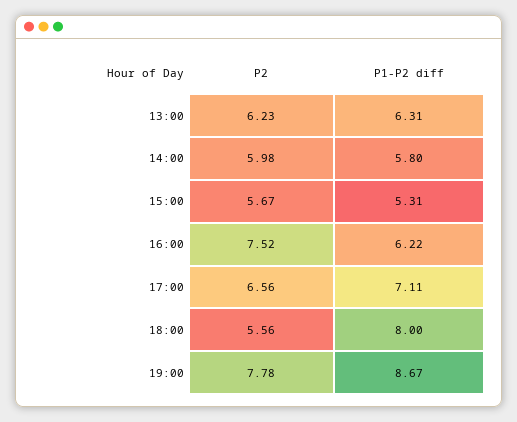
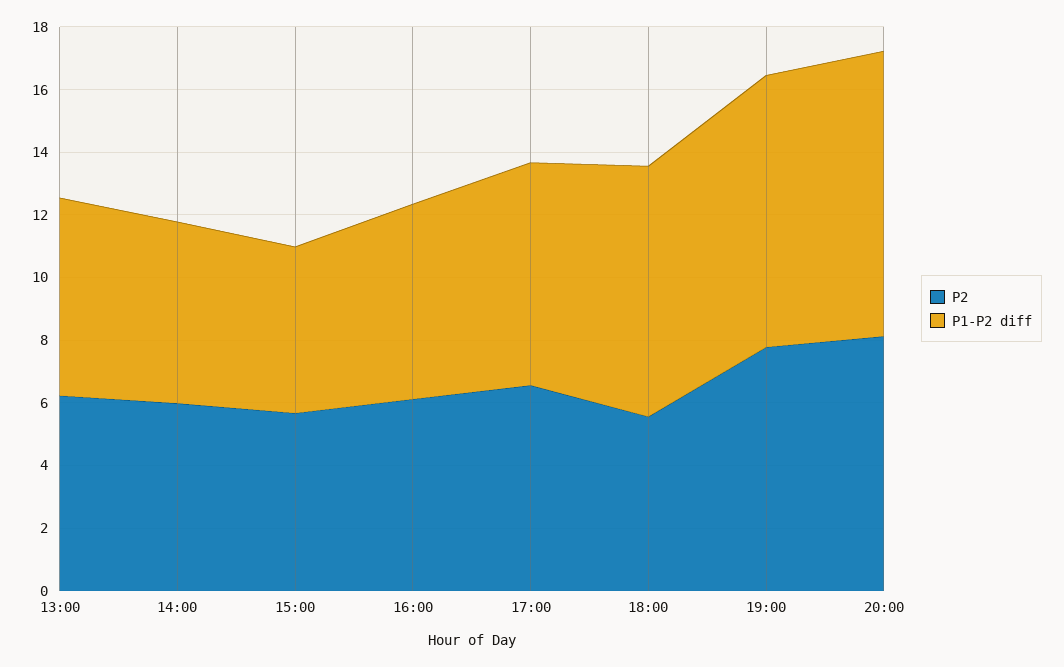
P2, 16:00: 7.52 -> 6
P2, 20:00: none -> 8
P1-P2 diff, 20:00: none -> 9

